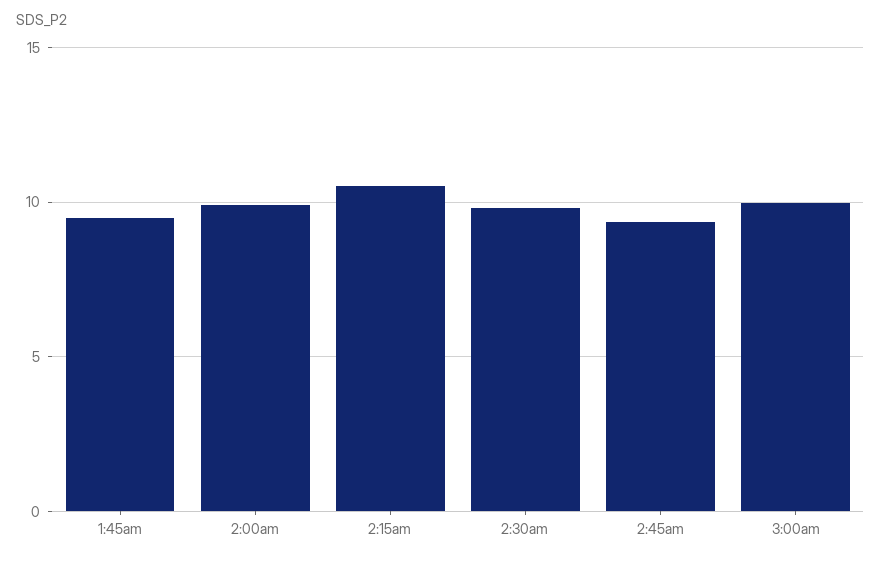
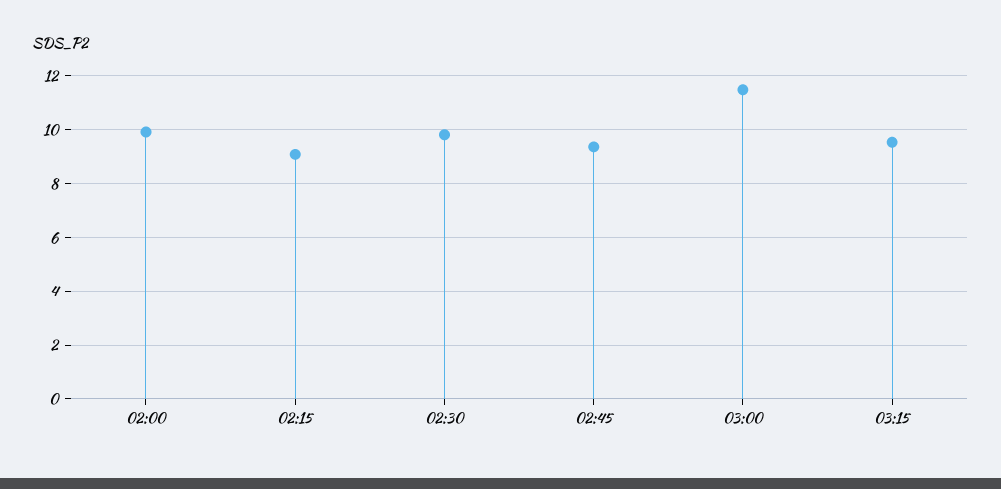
1:45am: 9.5 -> none
2:15am: 10.5 -> 9
3:00am: 10 -> 11.5
03:15: none -> 9.5

